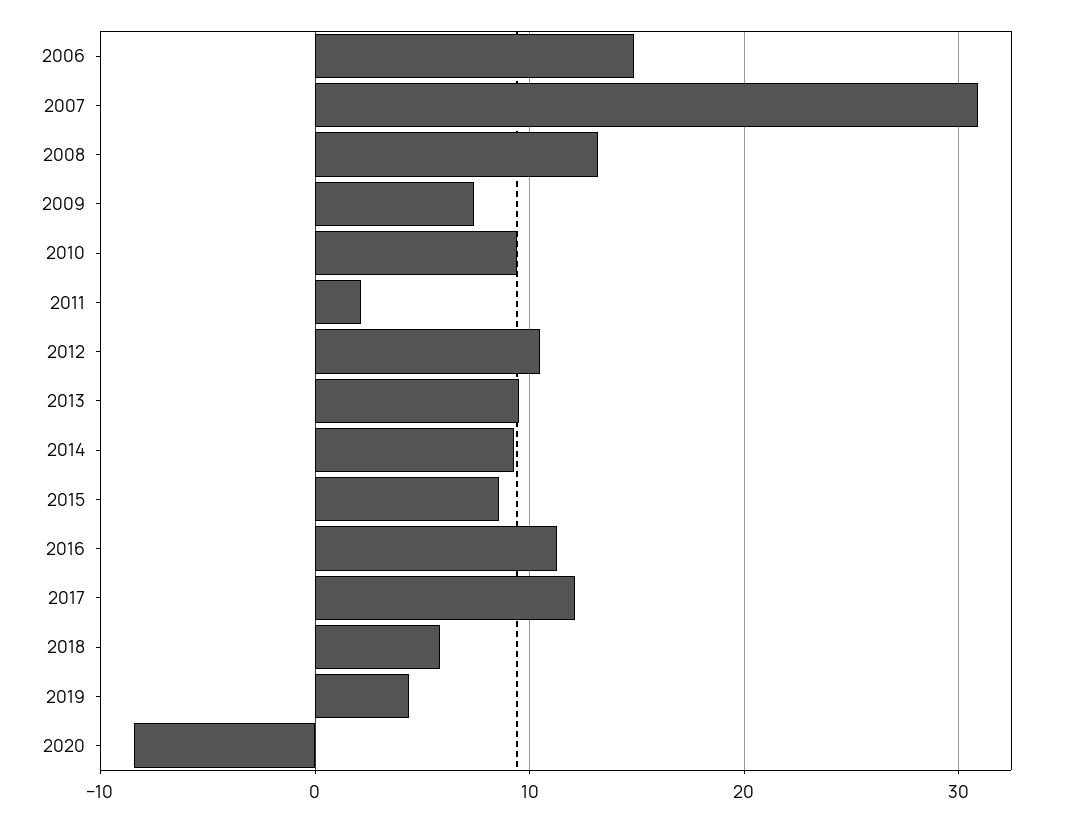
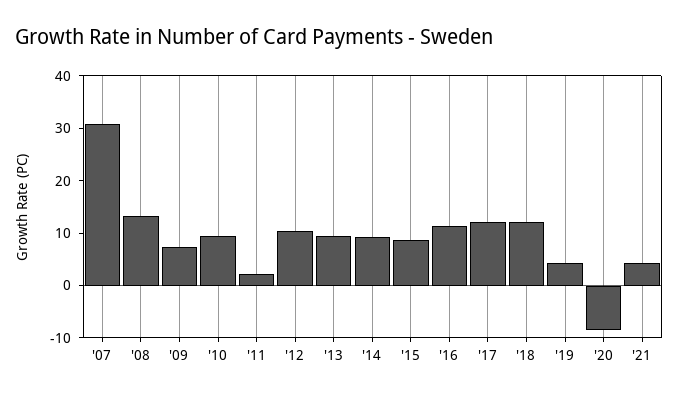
2006: 15 -> none
2018: 6 -> 12
'21: none -> 4

